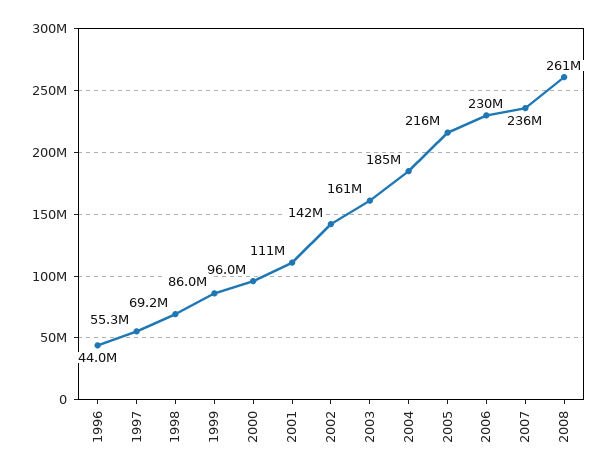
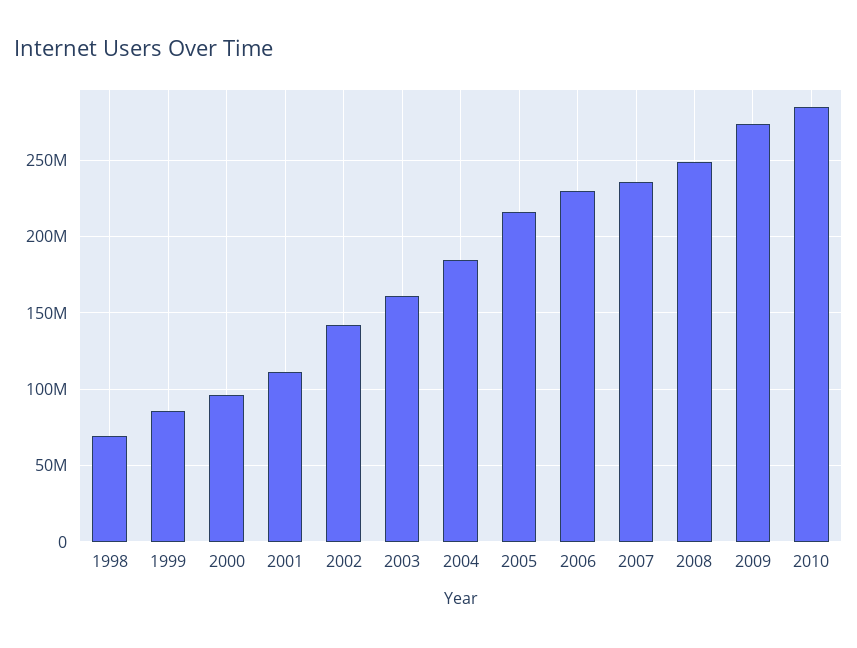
1996: 44000000 -> none
1997: 55300000 -> none
2008: 261000000 -> 250000000
2009: none -> 275000000
2010: none -> 285000000

